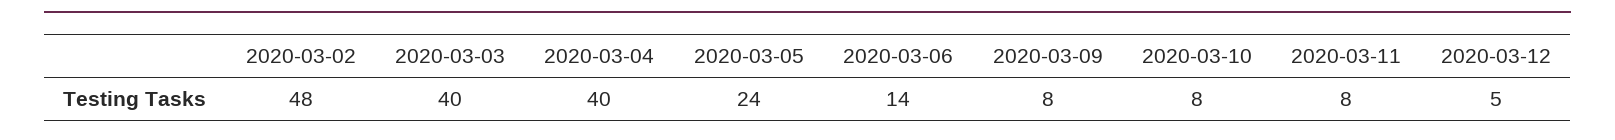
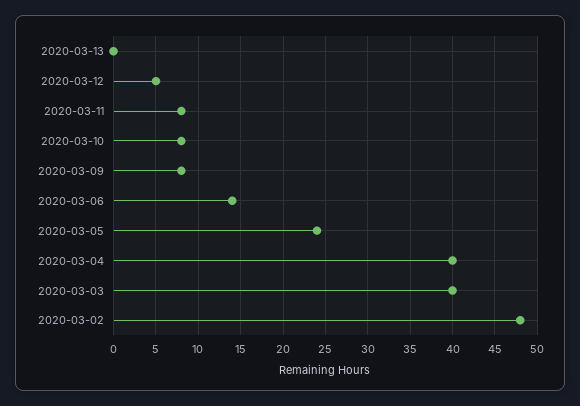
2020-03-13: none -> 0

